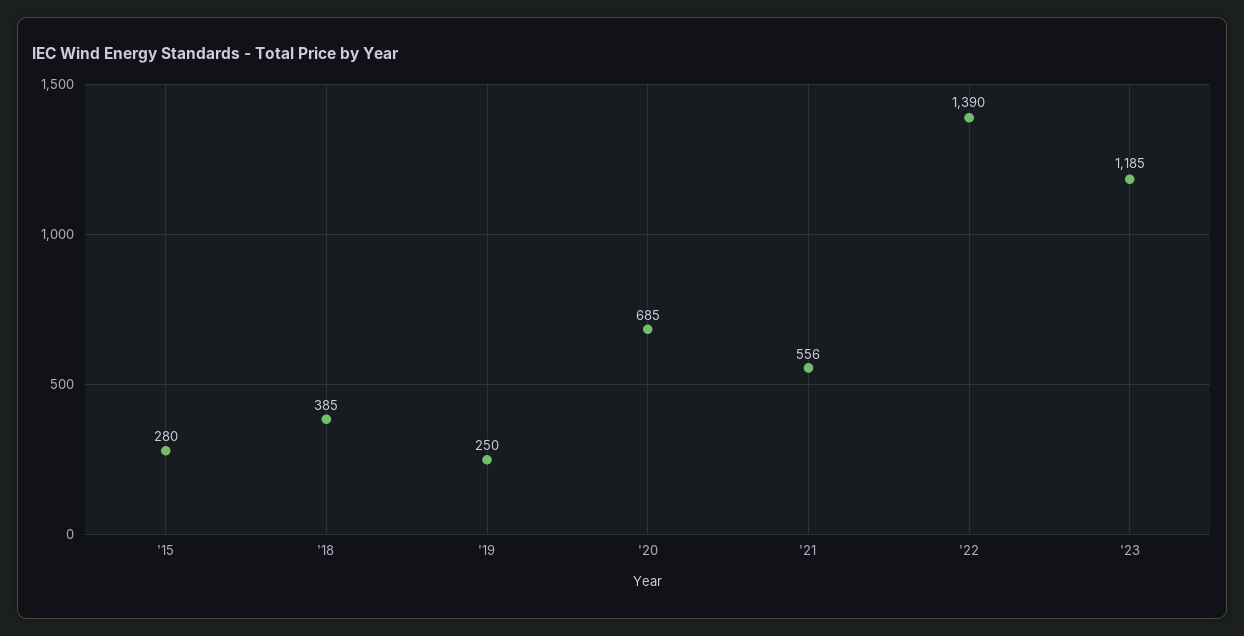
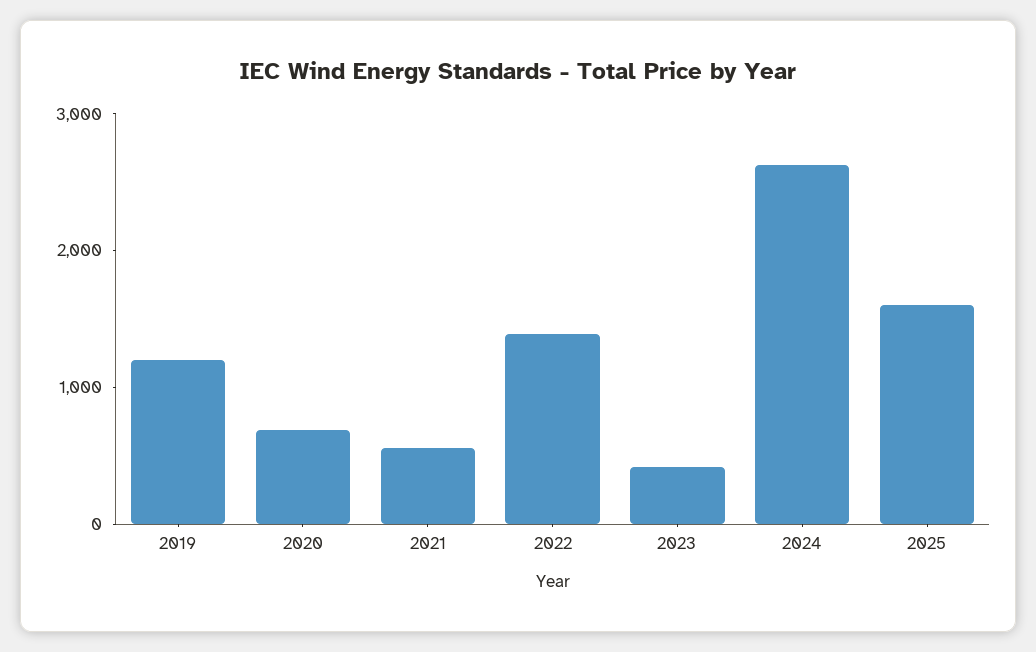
'15: 280 -> none
'18: 385 -> none
'19: 250 -> 1200
'23: 1185 -> 400
2024: none -> 2600
2025: none -> 1600

